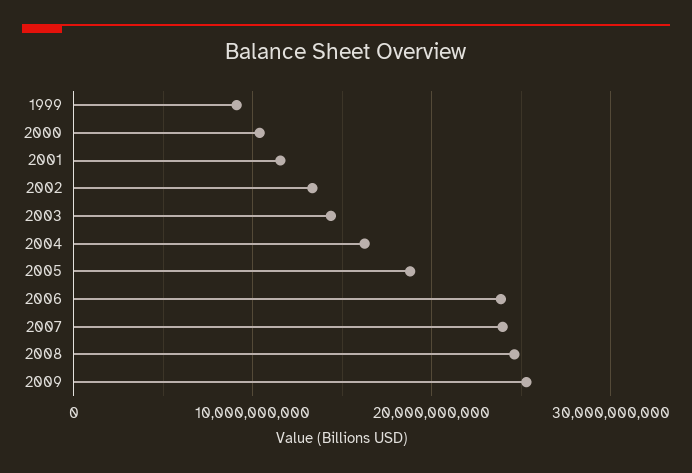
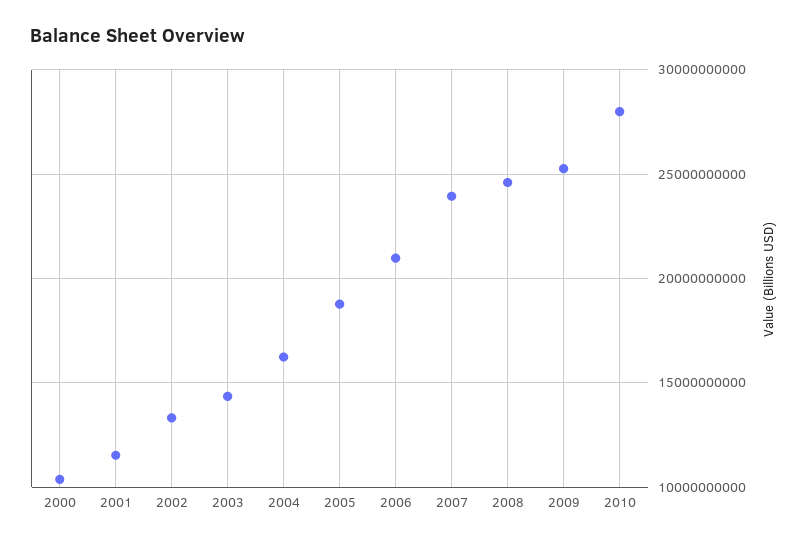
1999: 9000000000 -> none
2006: 24000000000 -> 21000000000
2010: none -> 28000000000

